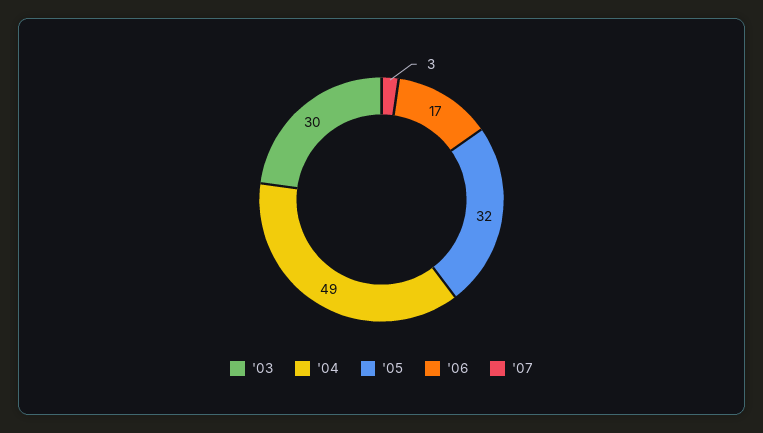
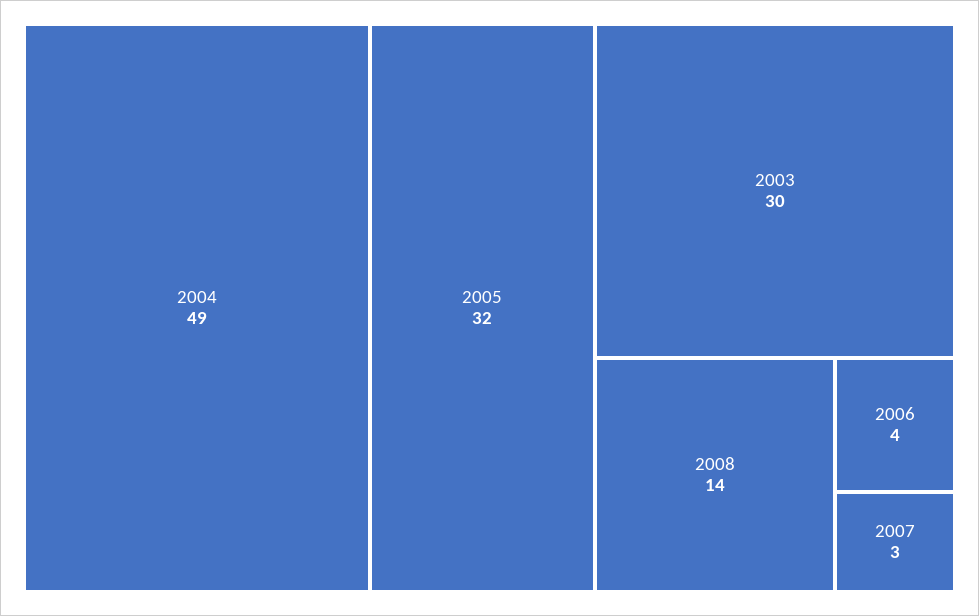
'06: 17 -> 4
2008: none -> 14

